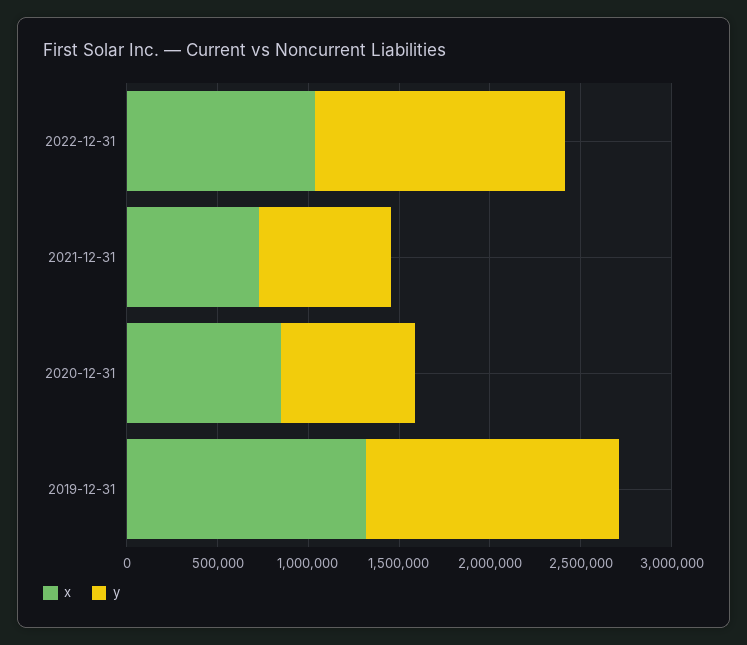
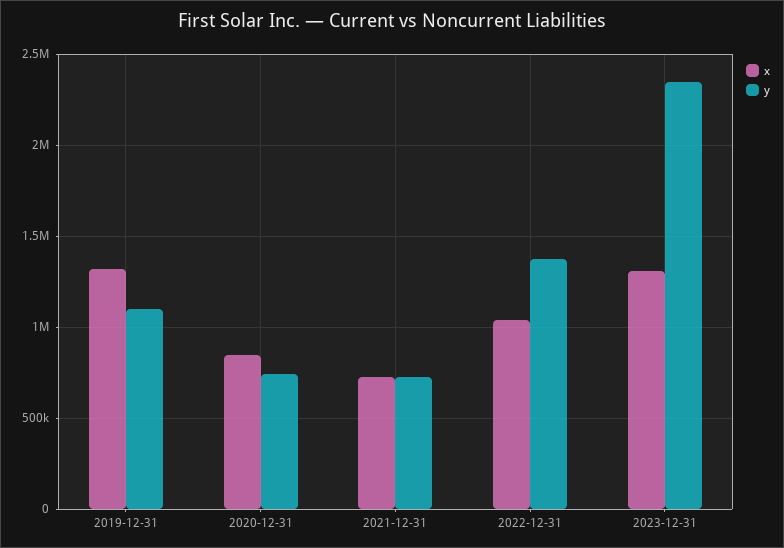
y, 2019-12-31: 1400000 -> 1100000
x, 2023-12-31: none -> 1300000
y, 2023-12-31: none -> 2350000

